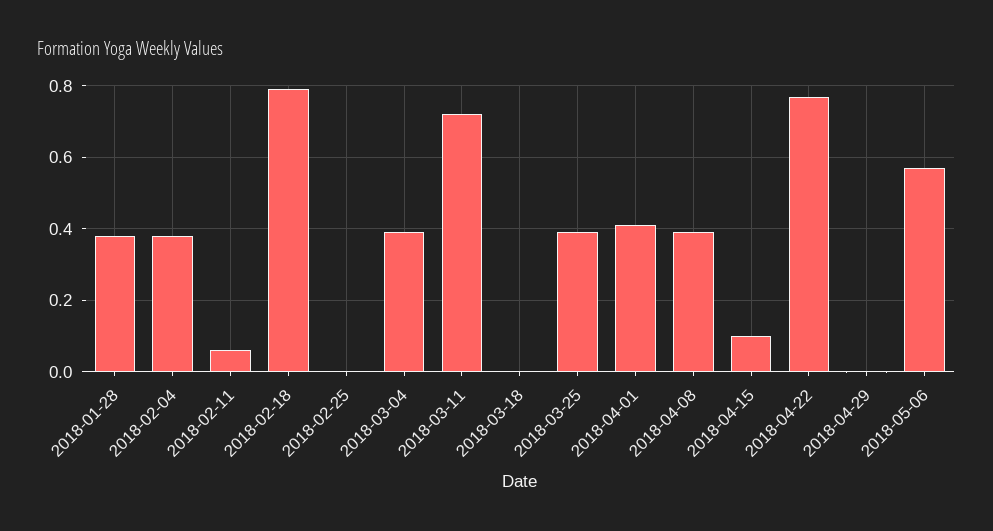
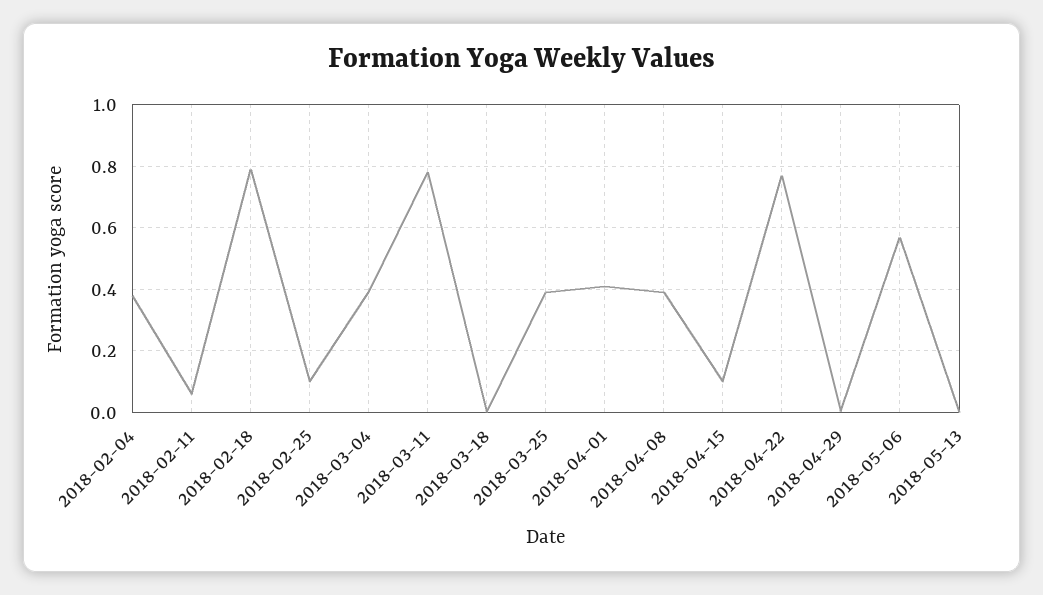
2018-01-28: 0.38 -> none
2018-02-25: 0 -> 0.1
2018-03-11: 0.72 -> 0.78
2018-05-13: none -> 0

